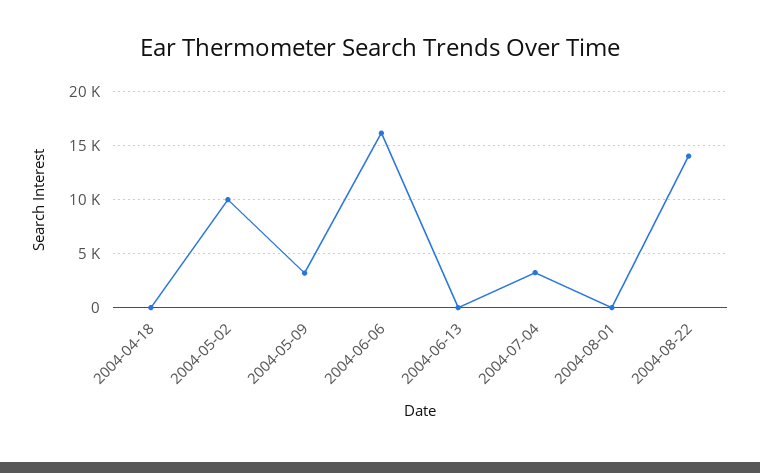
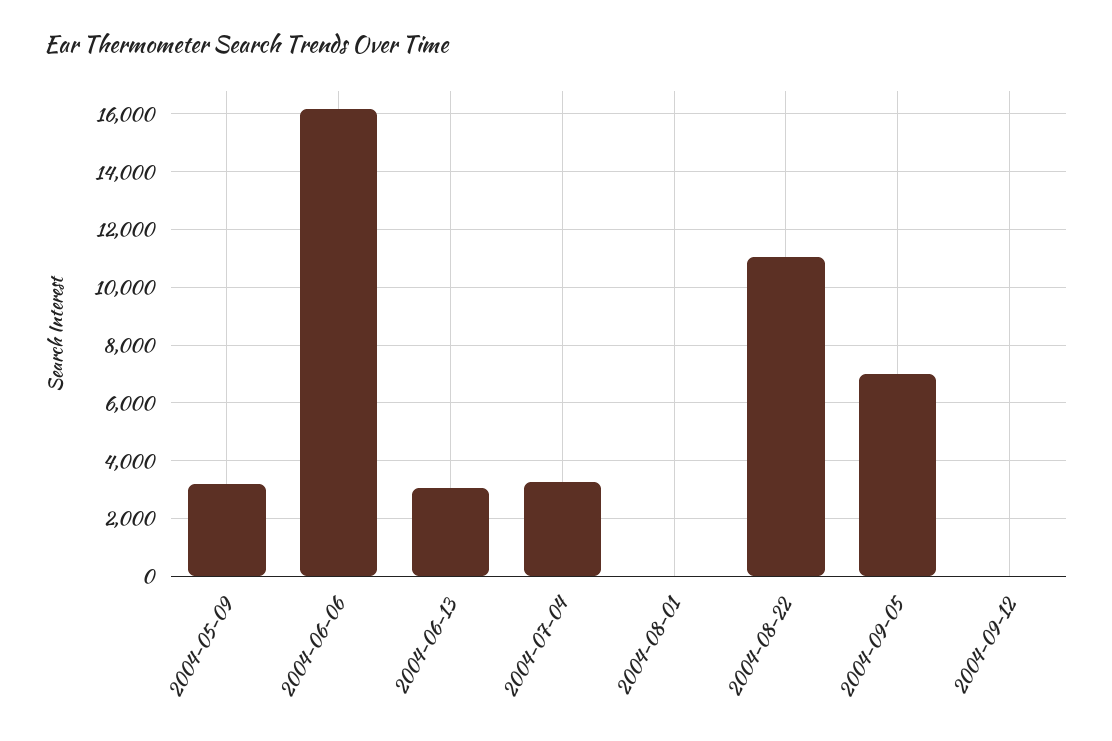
2004-04-18: 0 -> none
2004-05-02: 10000 -> none
2004-06-13: 0 -> 3000
2004-08-22: 14000 -> 11000
2004-09-05: none -> 7000
2004-09-12: none -> 0

